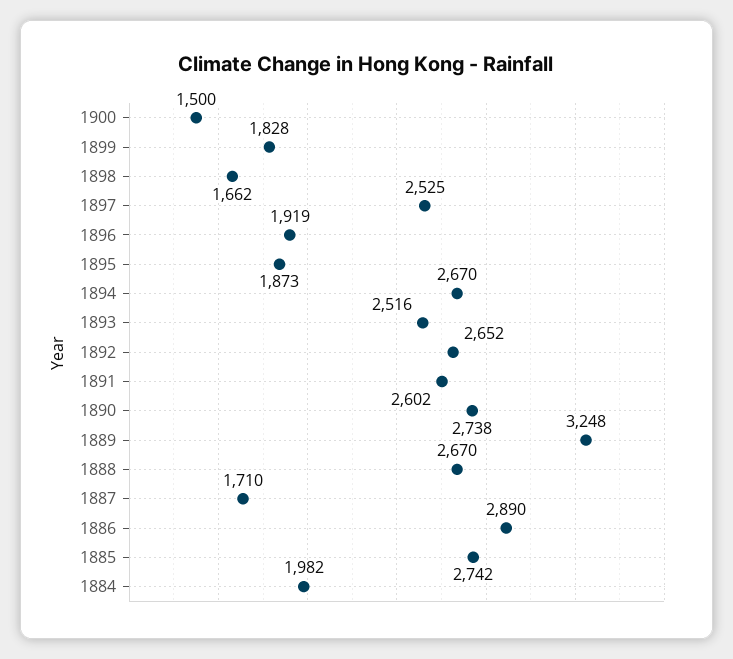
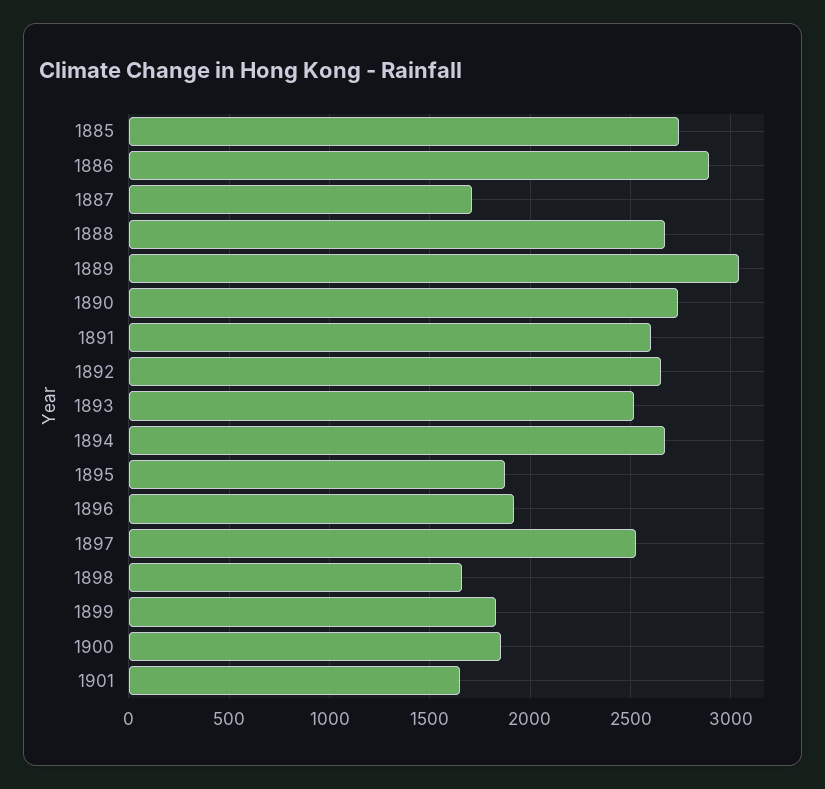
1900: 1500 -> 1850
1889: 3248 -> 3050
1884: 1982 -> none
1901: none -> 1650

